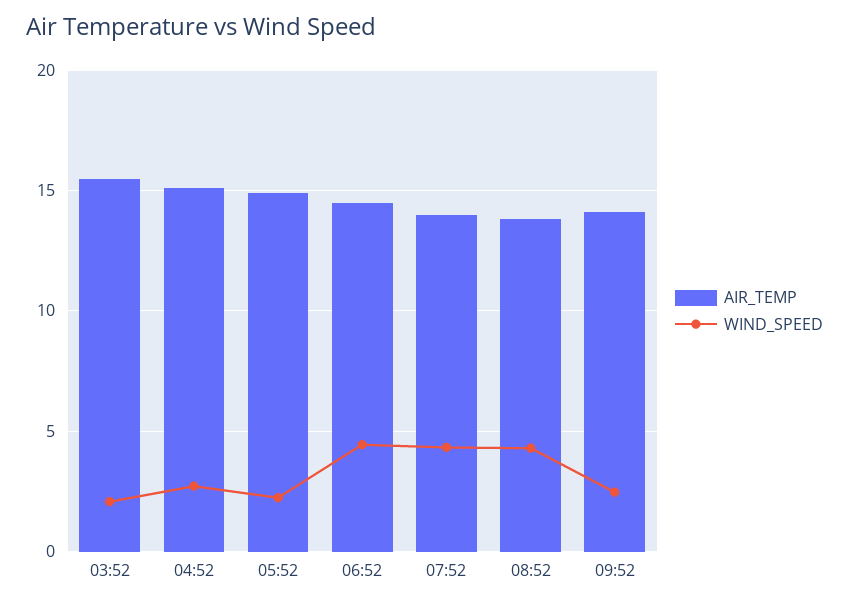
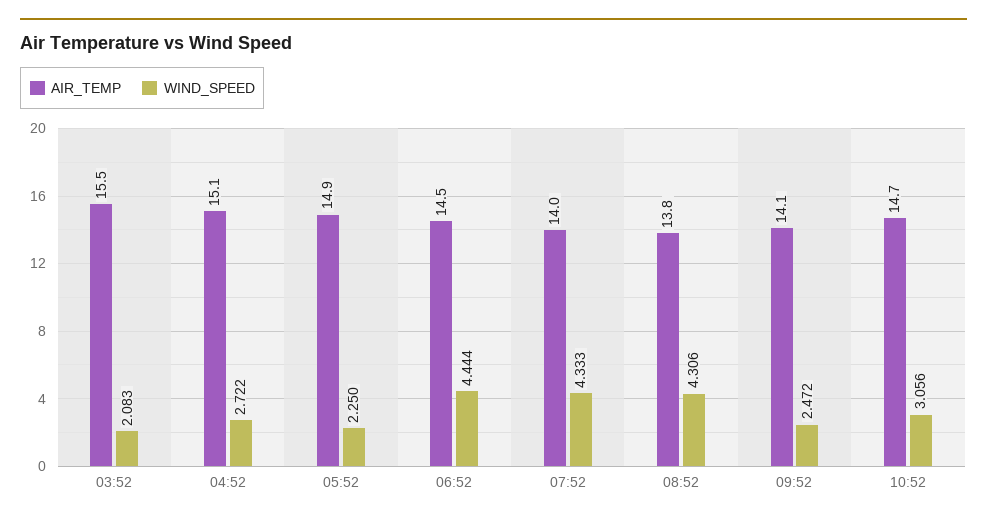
AIR_TEMP, 10:52: none -> 14.7
WIND_SPEED, 10:52: none -> 3.056

